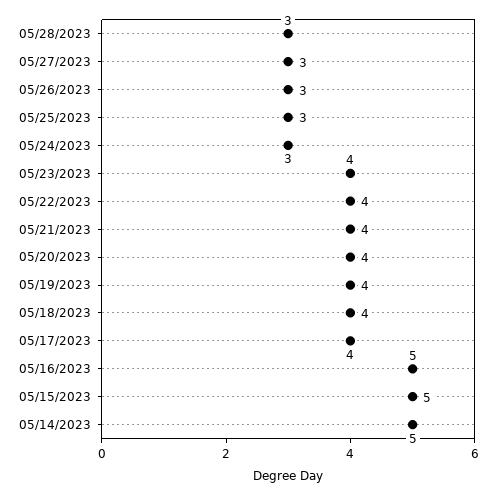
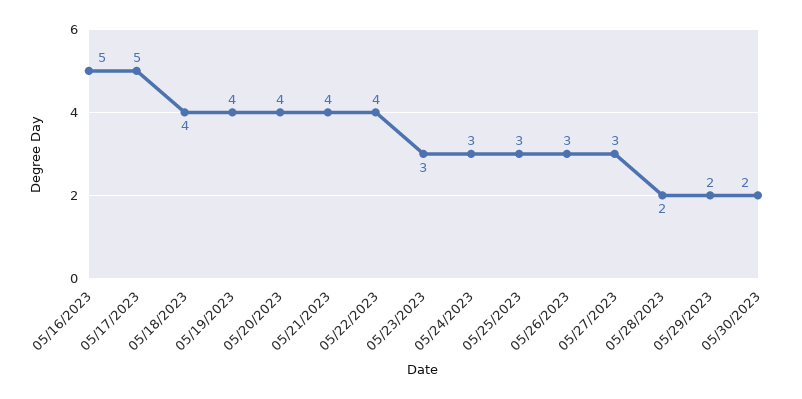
05/28/2023: 3 -> 2
05/23/2023: 4 -> 3
05/17/2023: 4 -> 5
05/15/2023: 5 -> none
05/14/2023: 5 -> none
05/29/2023: none -> 2
05/30/2023: none -> 2

